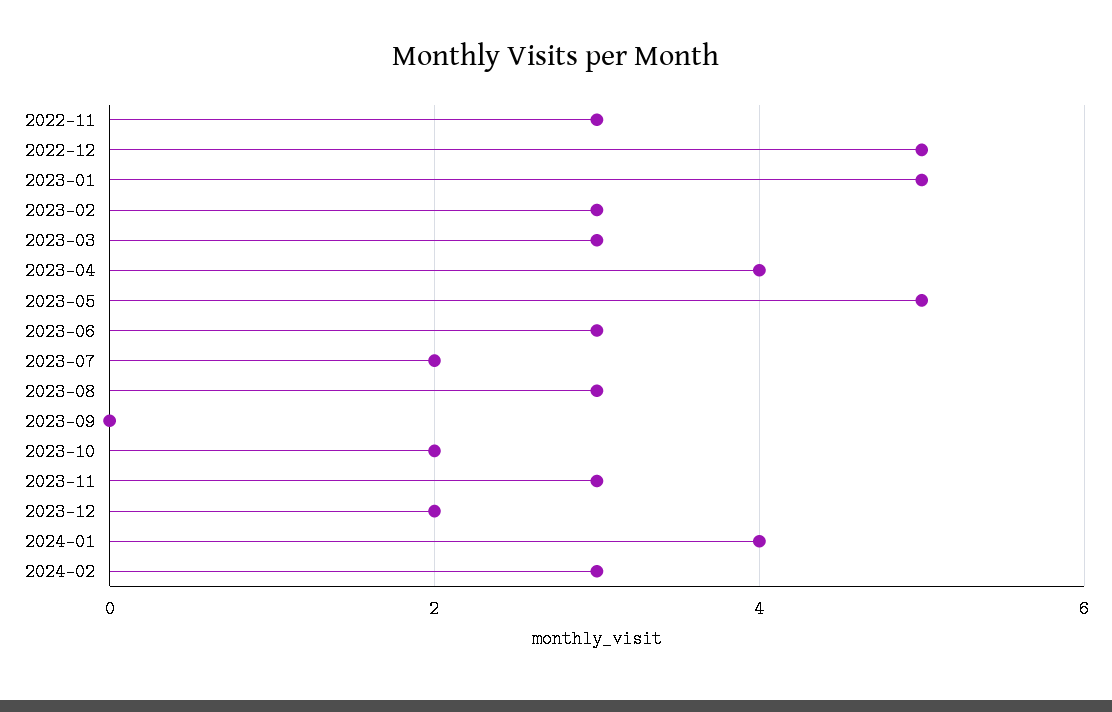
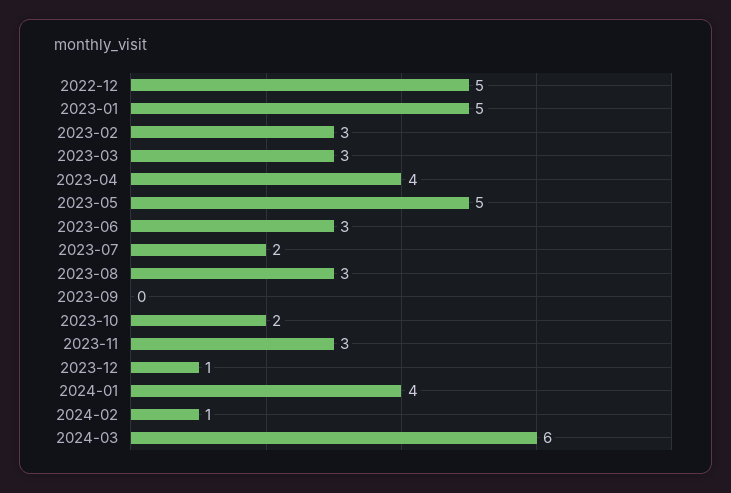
2022-11: 3 -> none
2023-12: 2 -> 1
2024-02: 3 -> 1
2024-03: none -> 6

